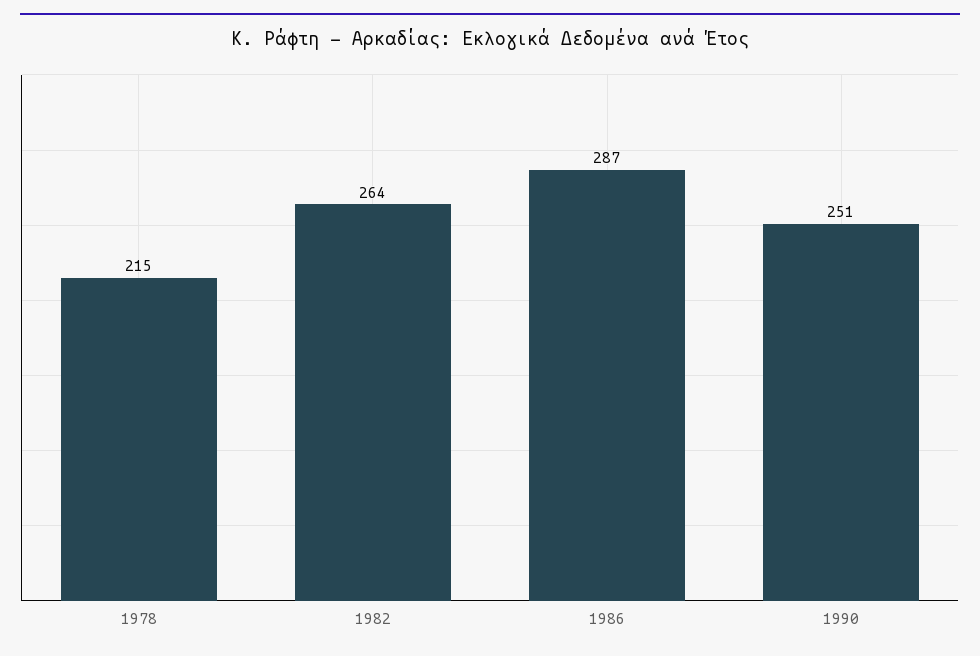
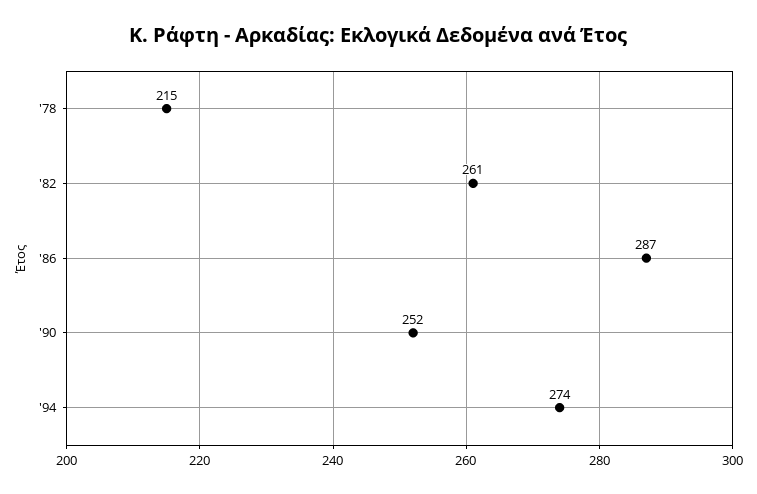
1982: 264 -> 261
1990: 251 -> 252
'94: none -> 274

